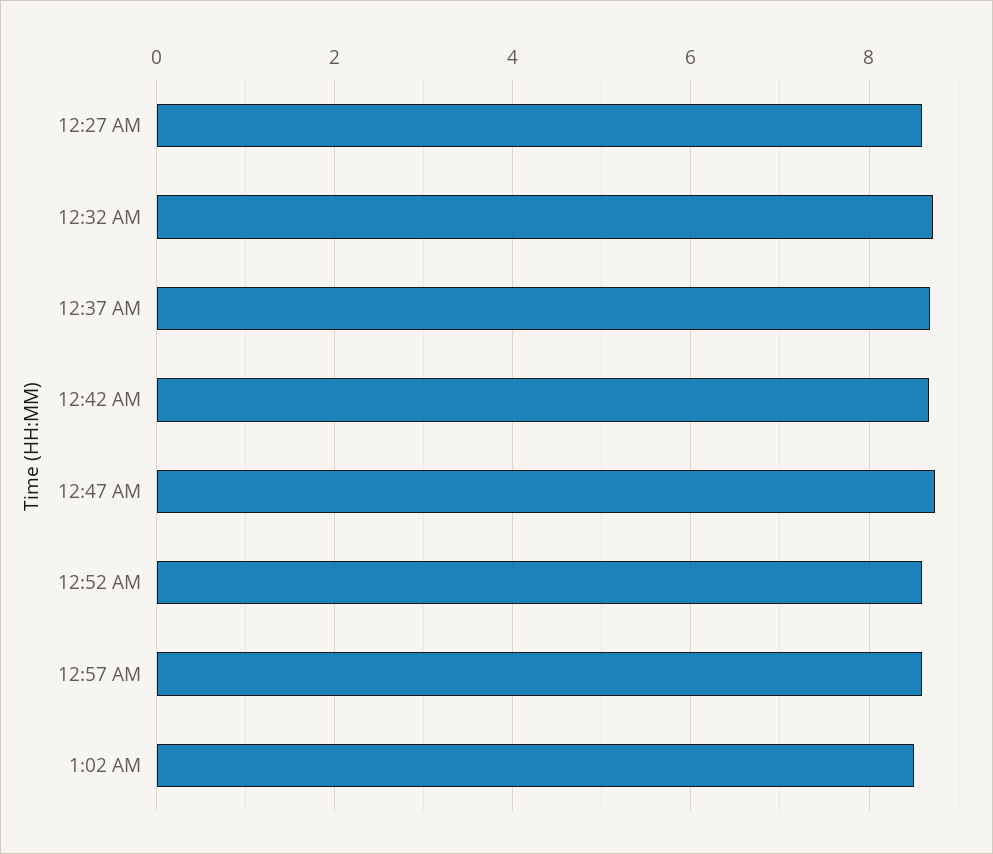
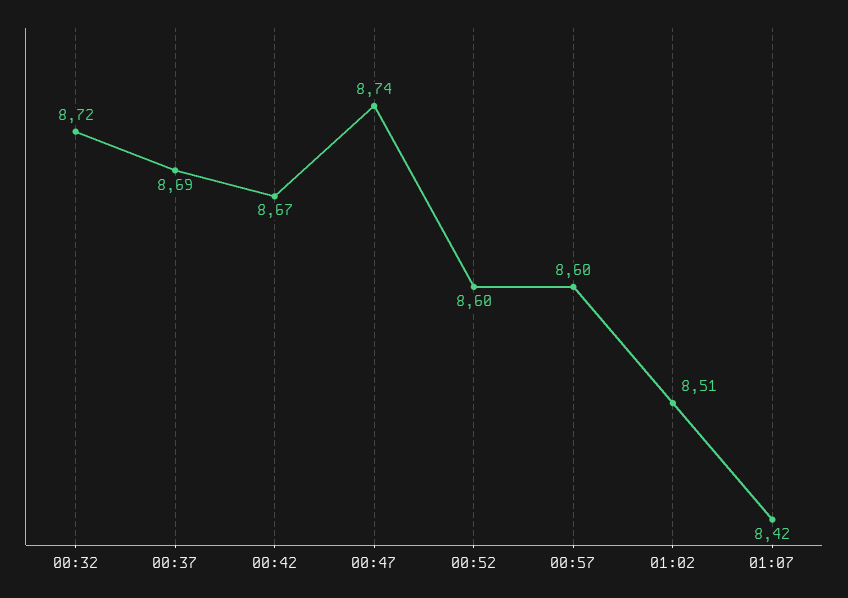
12:27 AM: 8.6 -> none
01:07: none -> 8.42

